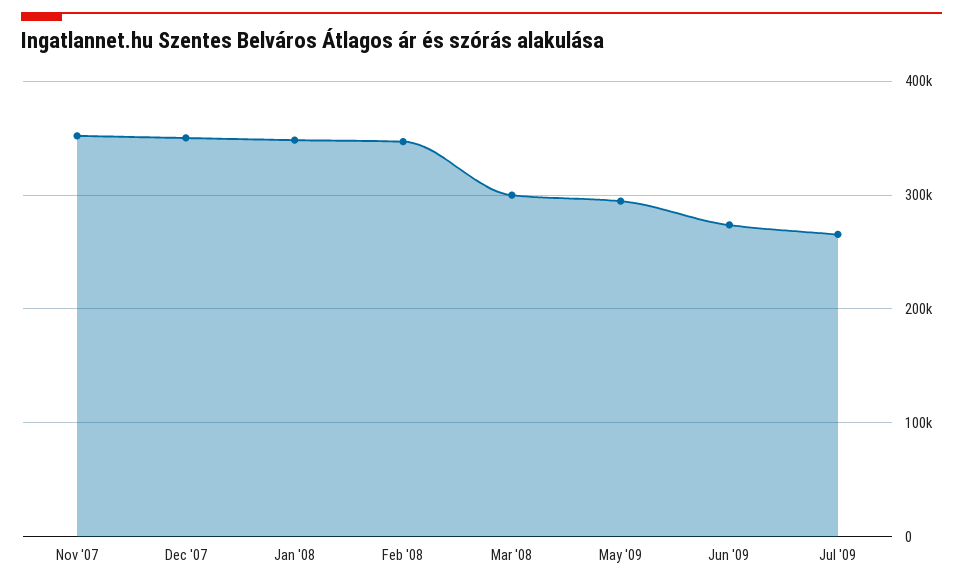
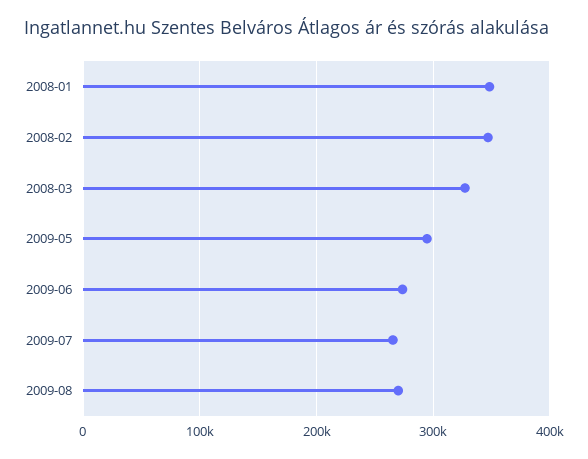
Nov '07: 350000 -> none
Dec '07: 350000 -> none
Mar '08: 300000 -> 330000
2009-08: none -> 270000

